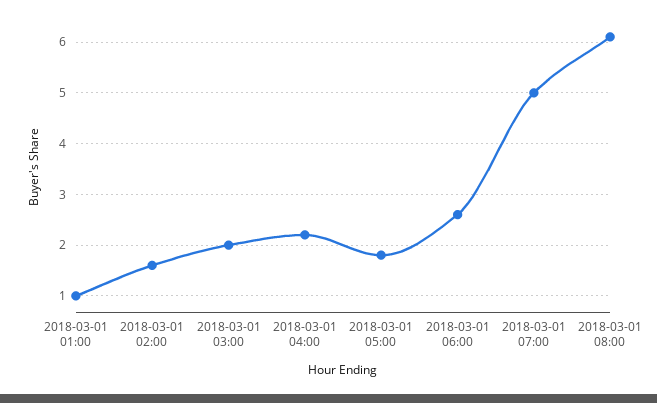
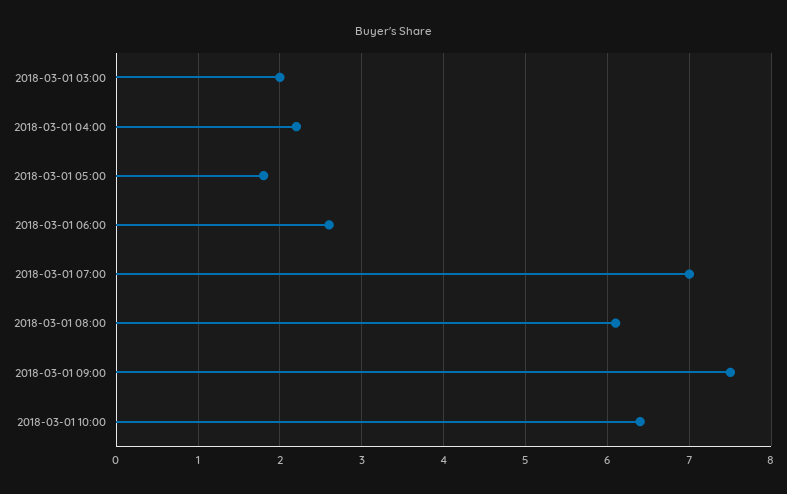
2018-03-01 01:00: 1 -> none
2018-03-01 02:00: 1.5 -> none
2018-03-01 07:00: 5 -> 7
2018-03-01 09:00: none -> 7.5
2018-03-01 10:00: none -> 6.4

